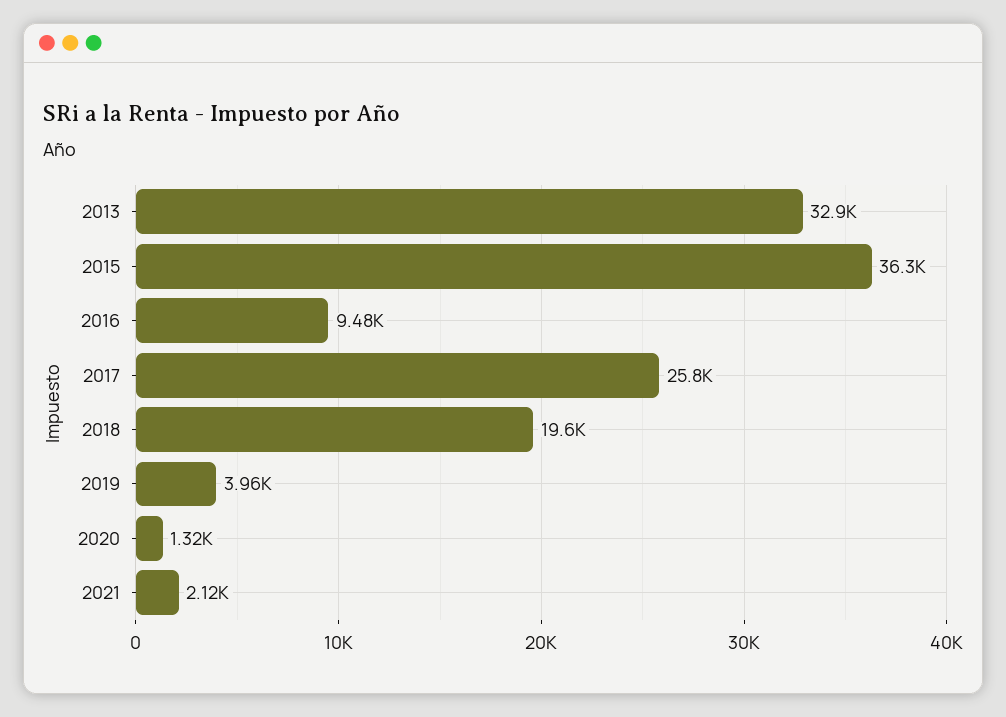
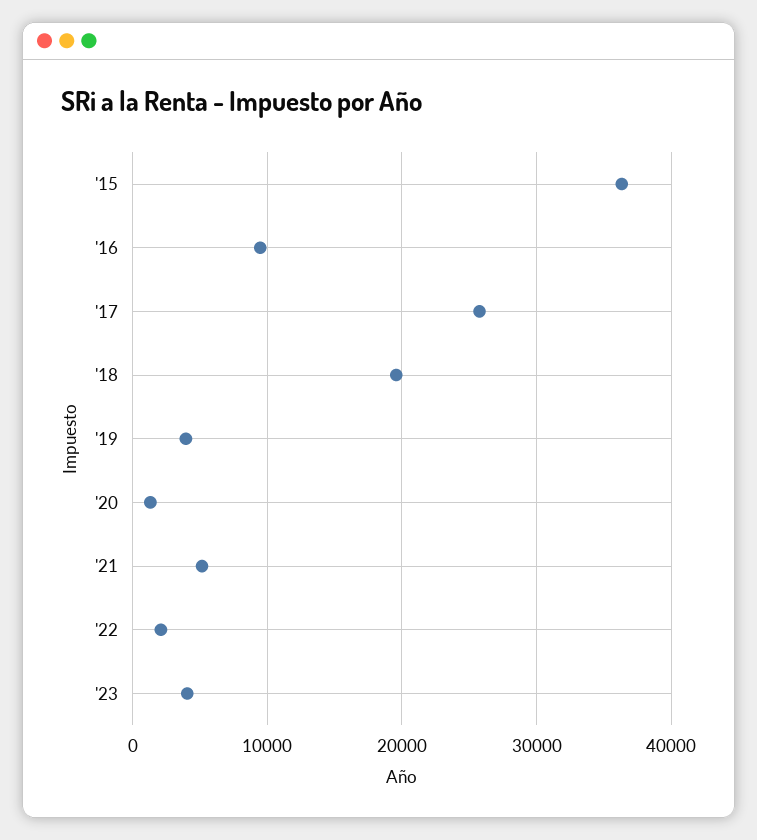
2013: 32900 -> none
2021: 2120 -> 5000
'22: none -> 2000
'23: none -> 4000

